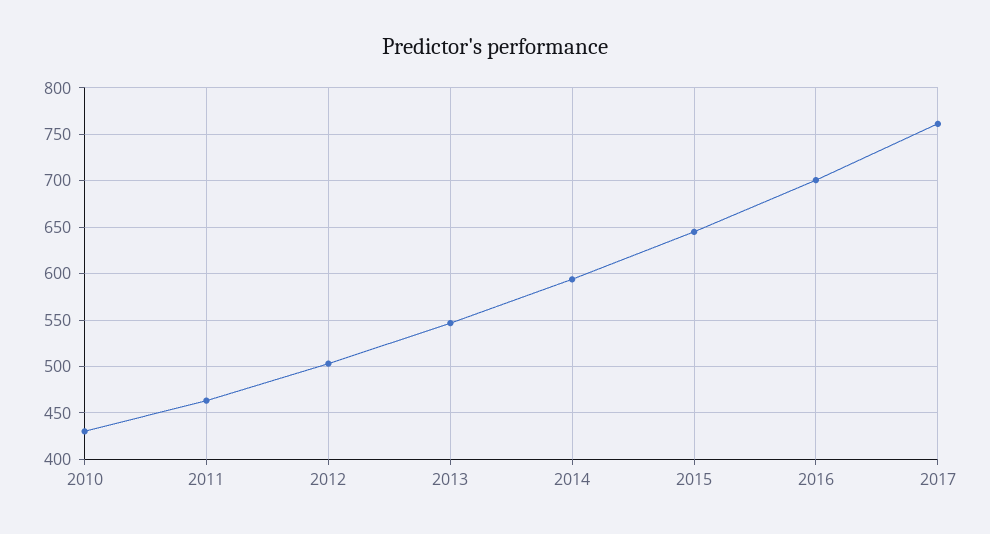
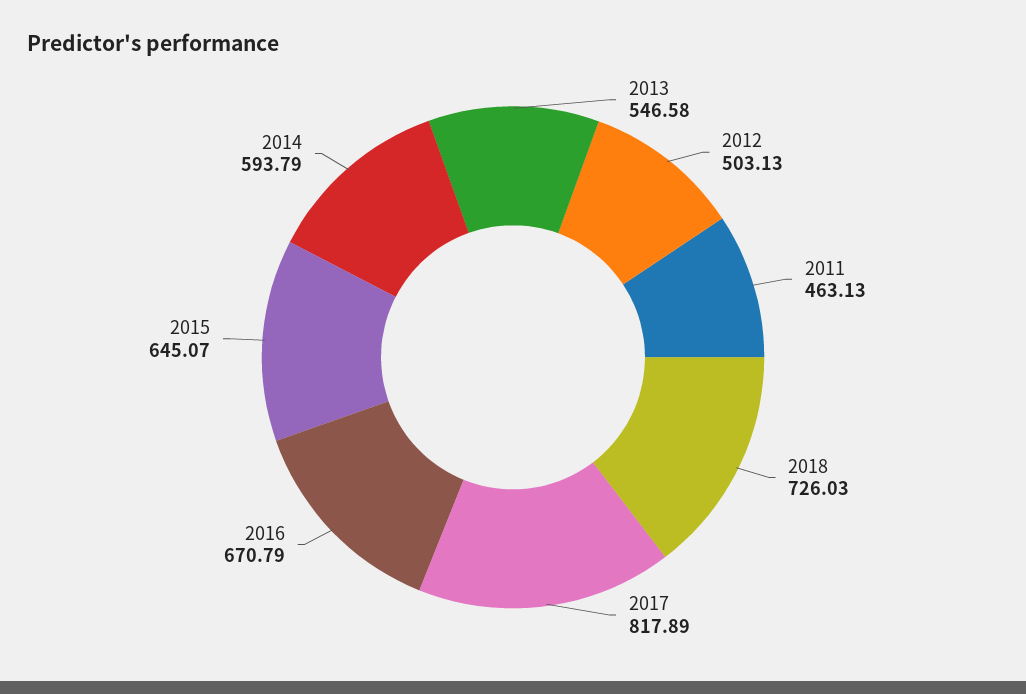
2010: 430 -> none
2016: 700 -> 670.79
2017: 760 -> 817.89
2018: none -> 726.03

